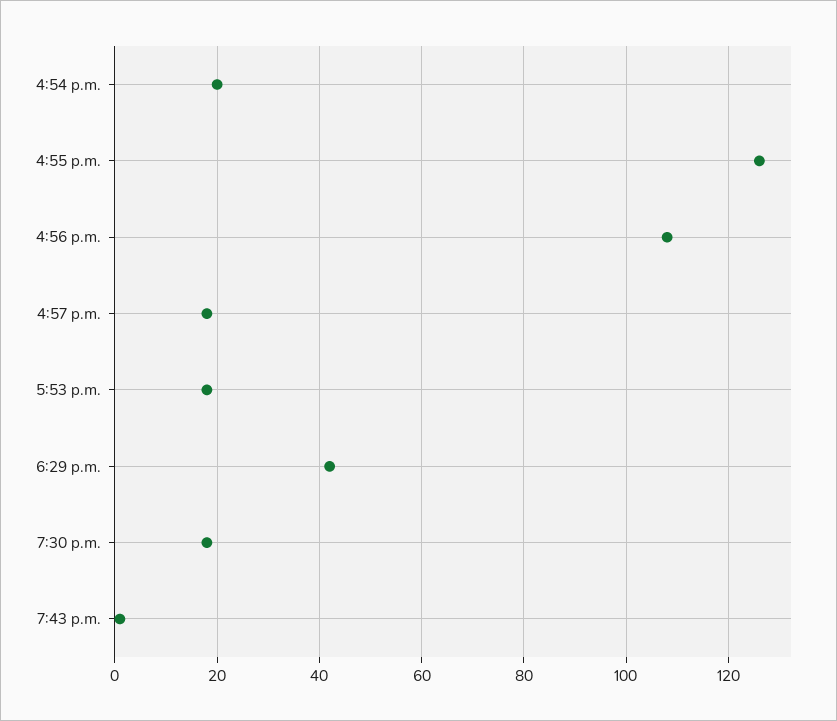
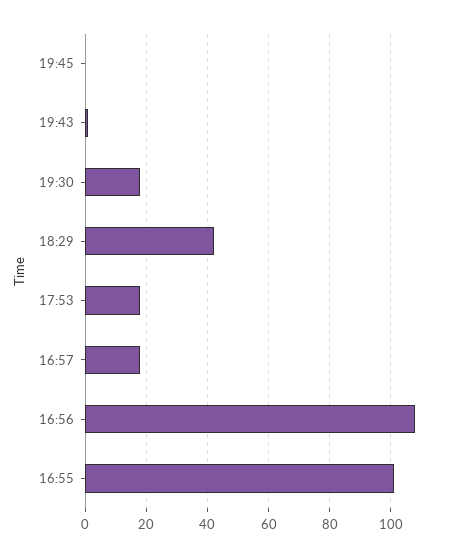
4:54 p.m.: 20 -> none
4:55 p.m.: 125 -> 100
19:45: none -> 0

